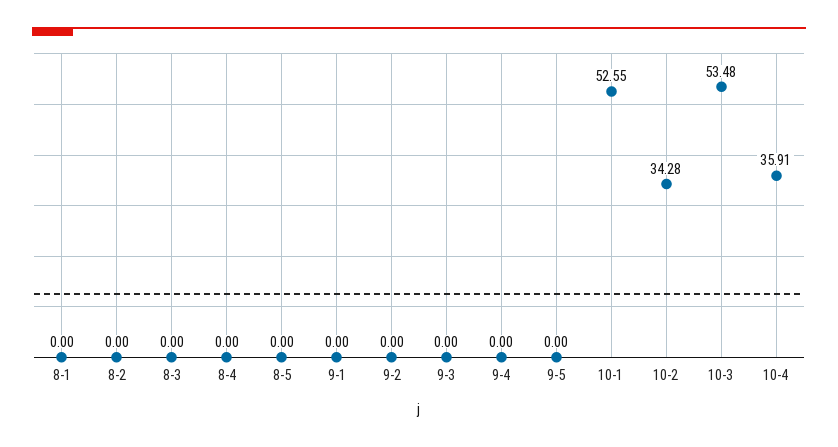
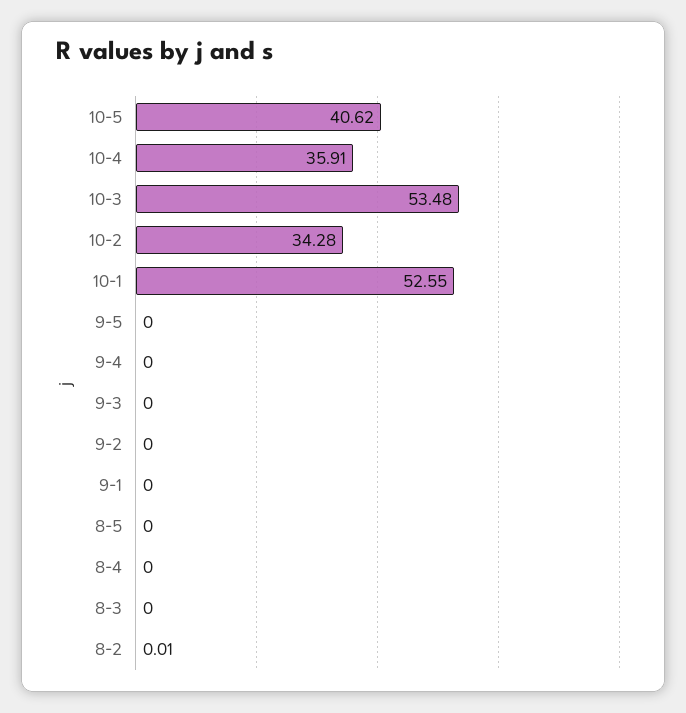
8-1: 0 -> none
8-2: 0 -> 0.01
10-5: none -> 40.62

